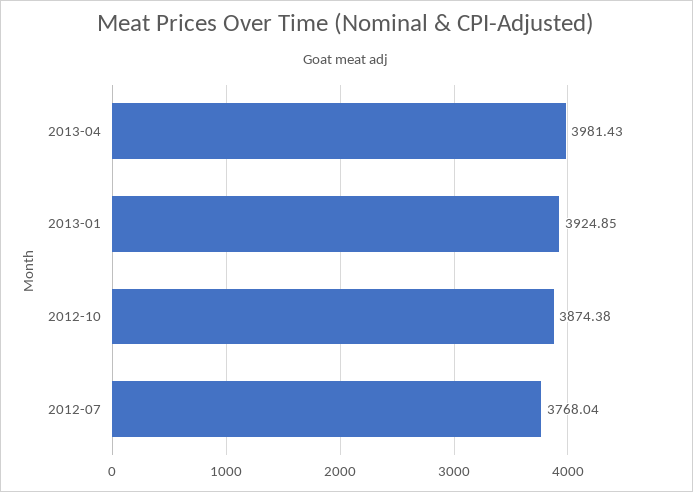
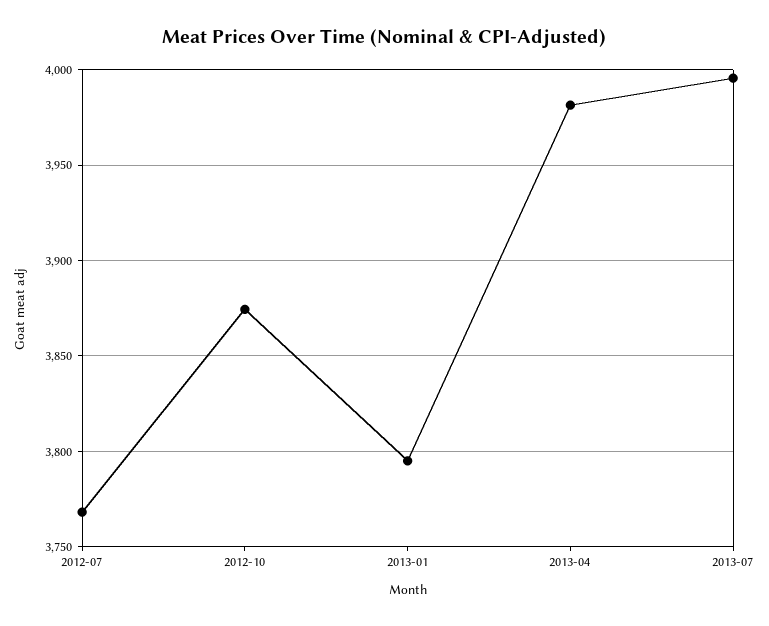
2013-01: 3924.85 -> 3795
2013-07: none -> 3995

